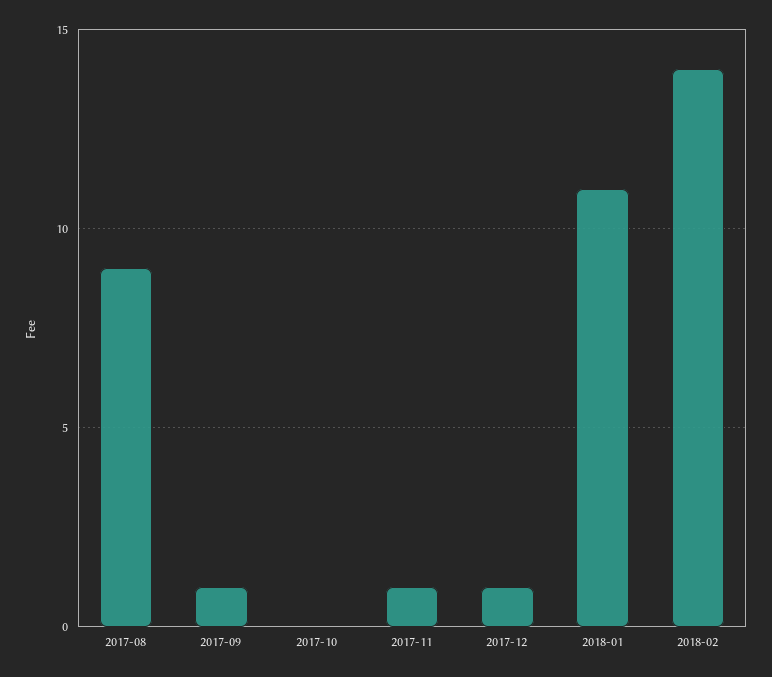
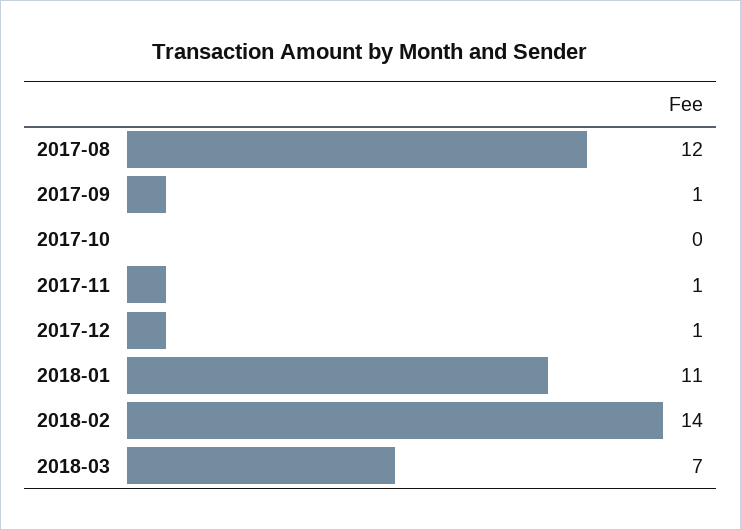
2017-08: 9 -> 12
2018-03: none -> 7

